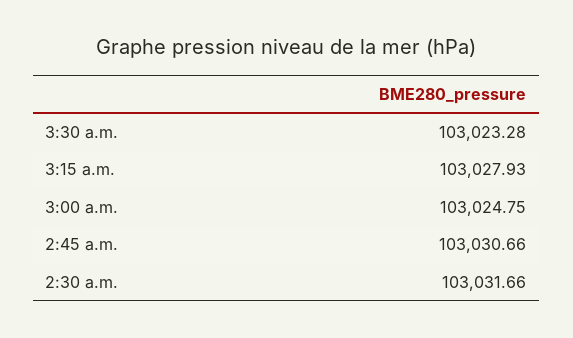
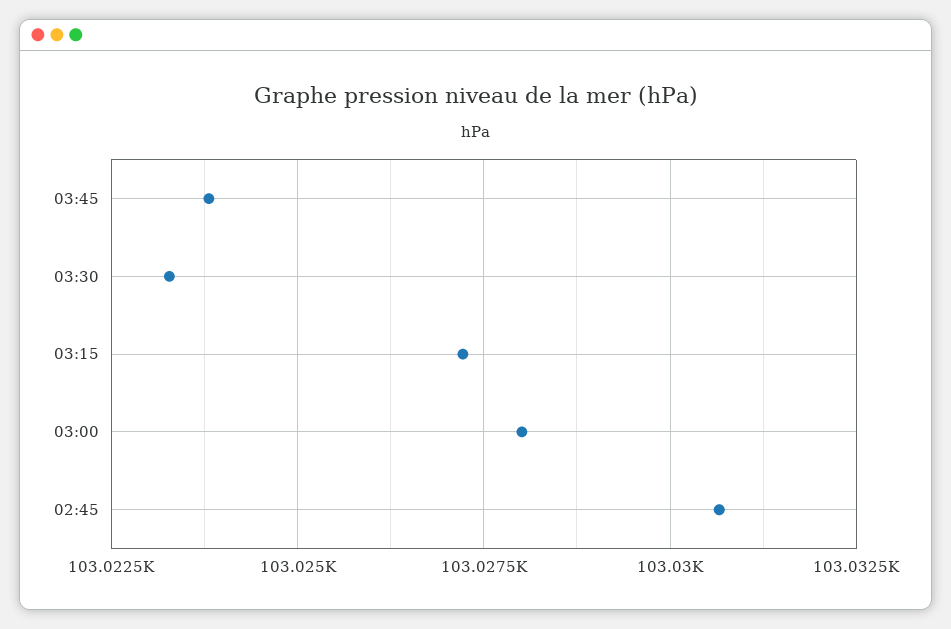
3:15 a.m.: 103027.93 -> 103027.25
3:00 a.m.: 103024.75 -> 103028
2:30 a.m.: 103031.66 -> none
03:45: none -> 103023.75

